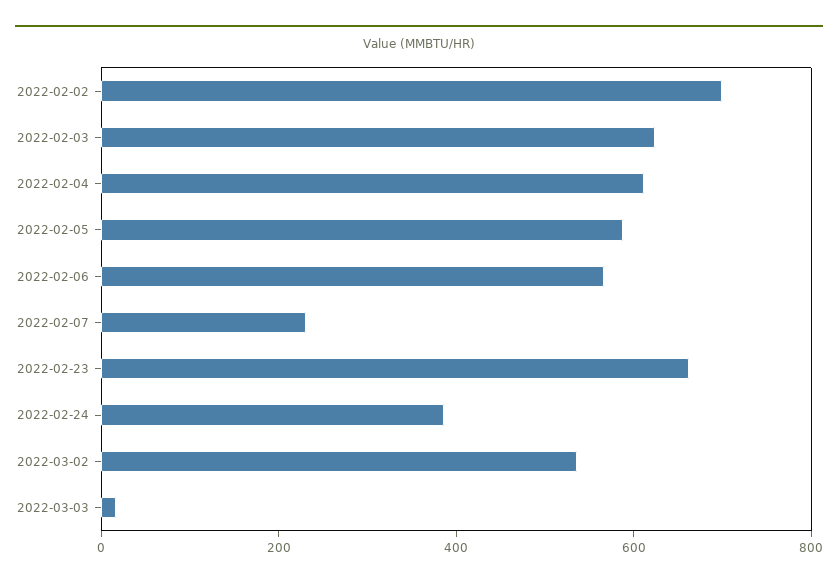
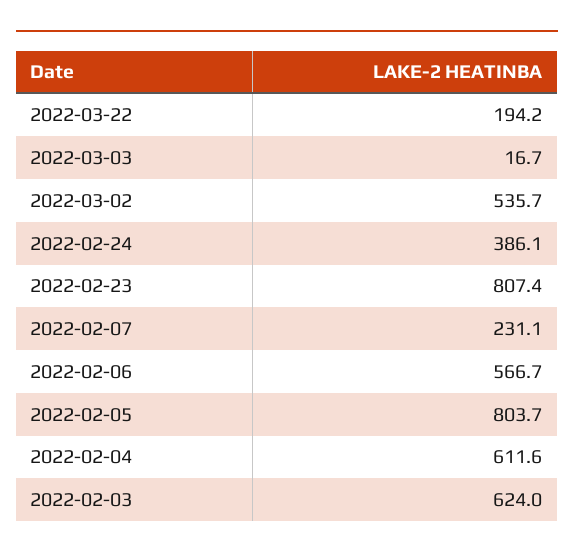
2022-02-02: 700 -> none
2022-02-05: 600 -> 803.7
2022-02-23: 650 -> 807.4
2022-03-22: none -> 194.2

